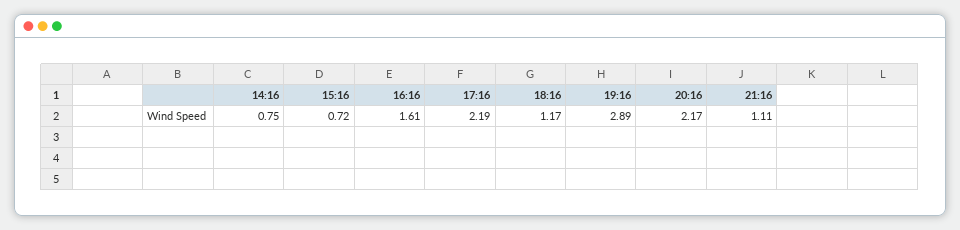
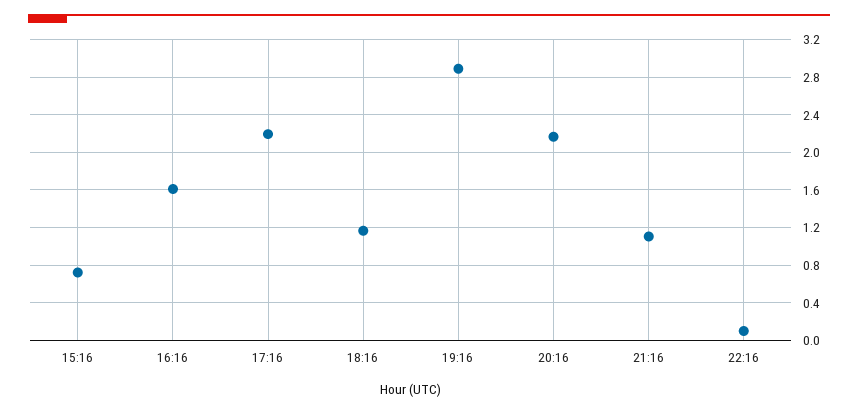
14:16: 0.75 -> none
22:16: none -> 0.1

